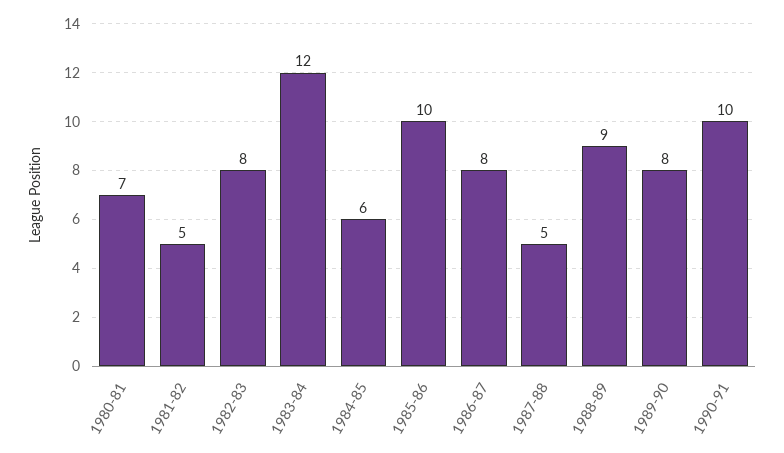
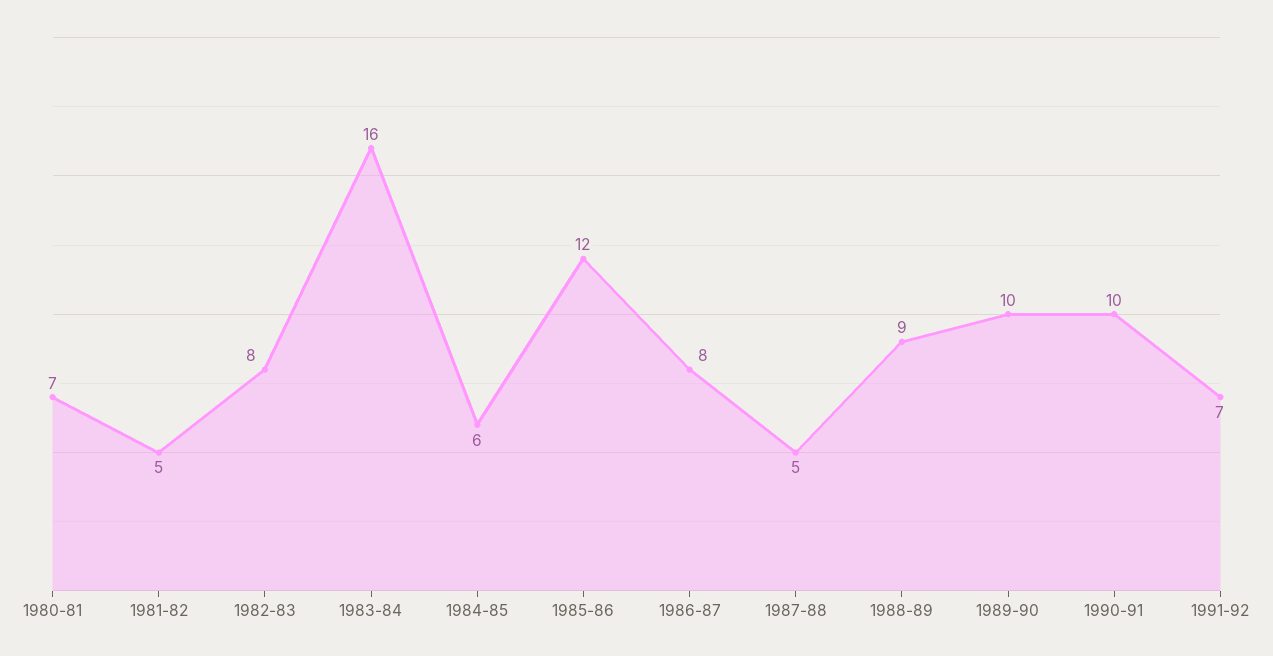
1983-84: 12 -> 16
1985-86: 10 -> 12
1989-90: 8 -> 10
1991-92: none -> 7

